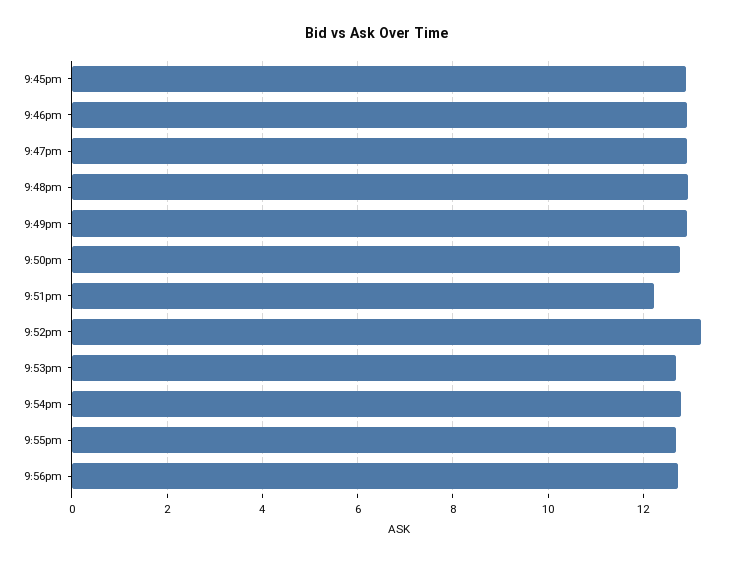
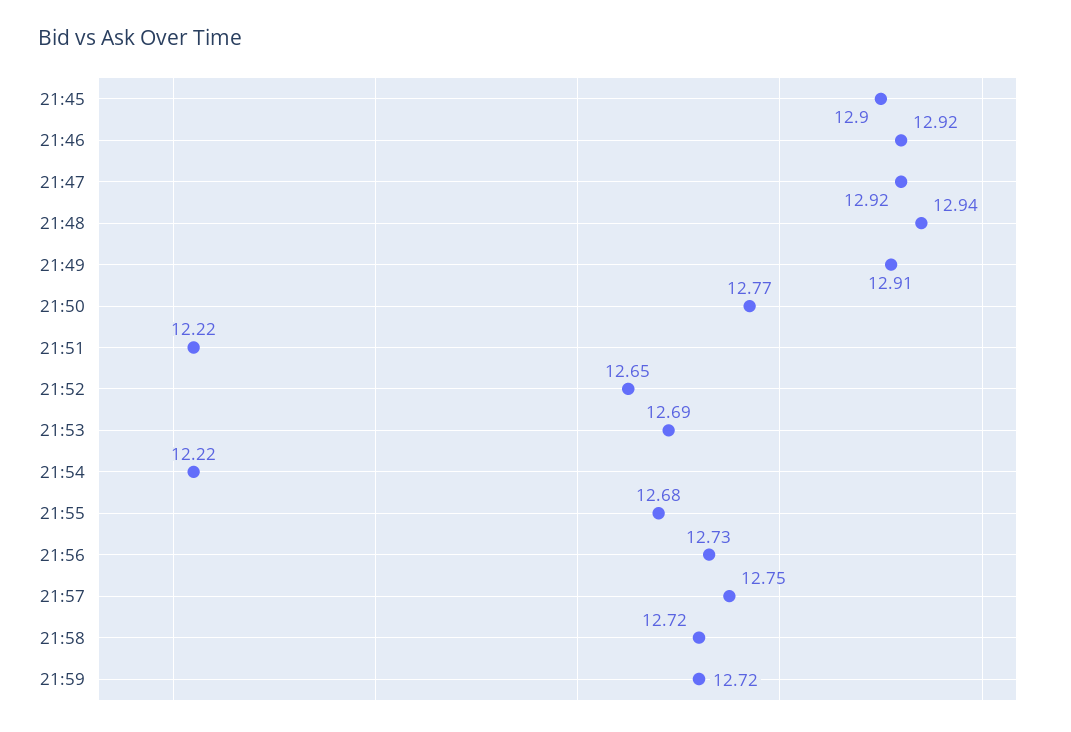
9:52pm: 13.2 -> 12.65
9:54pm: 12.8 -> 12.22
21:57: none -> 12.75
21:58: none -> 12.72
21:59: none -> 12.72

